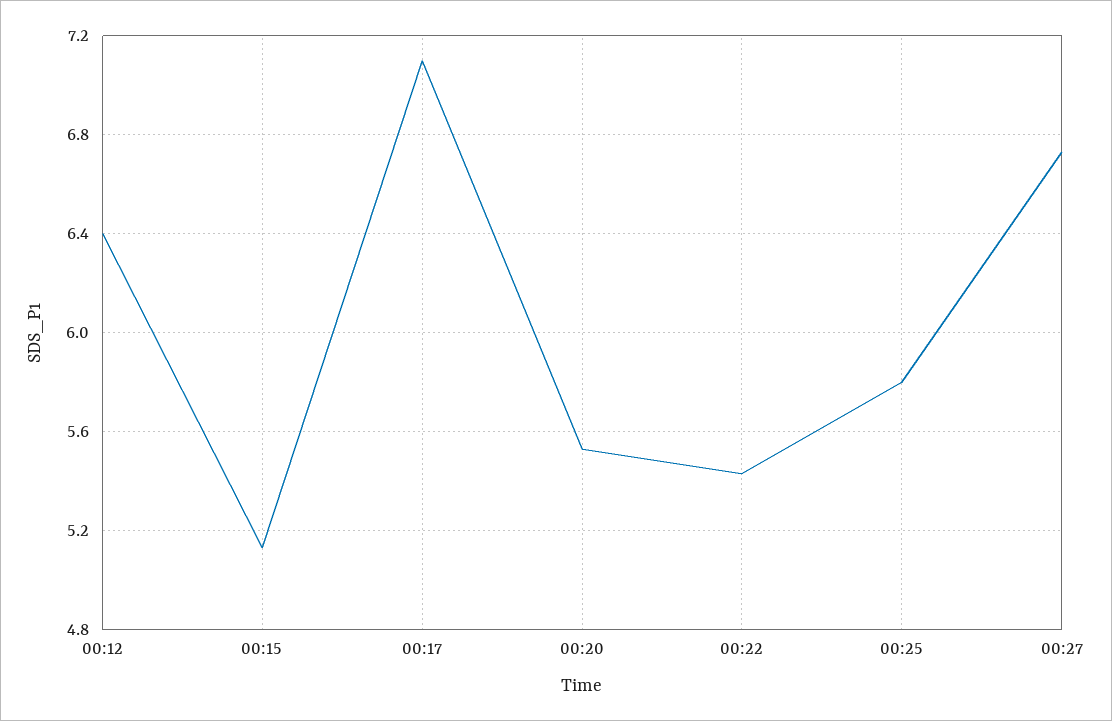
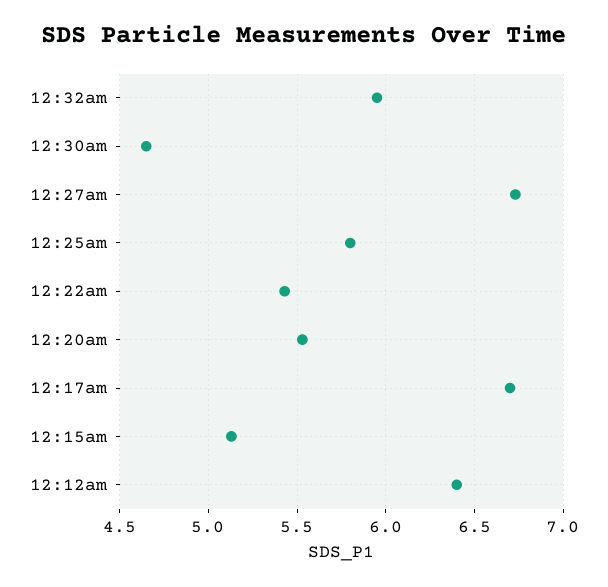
00:17: 7.1 -> 6.7
12:32am: none -> 5.95
12:30am: none -> 4.65

